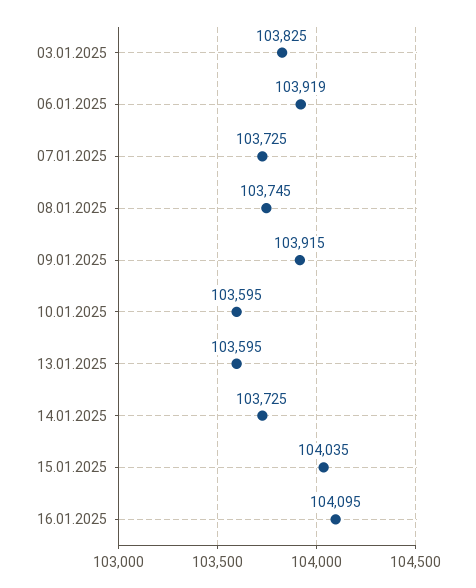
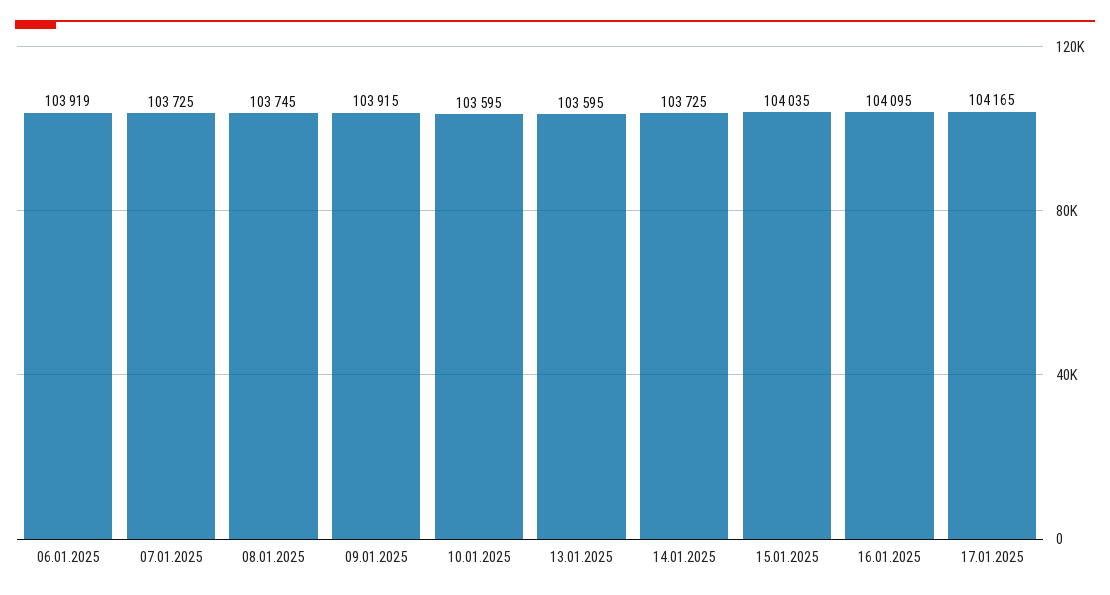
03.01.2025: 103825 -> none
17.01.2025: none -> 104165

